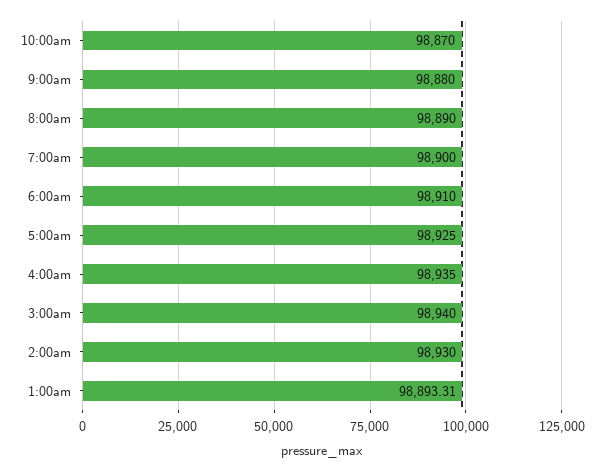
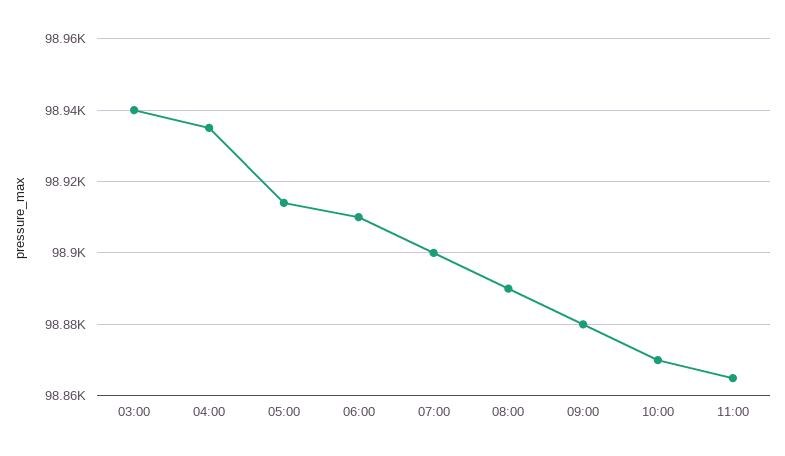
5:00am: 98925 -> 98915
2:00am: 98930 -> none
1:00am: 98893.31 -> none
11:00: none -> 98865

